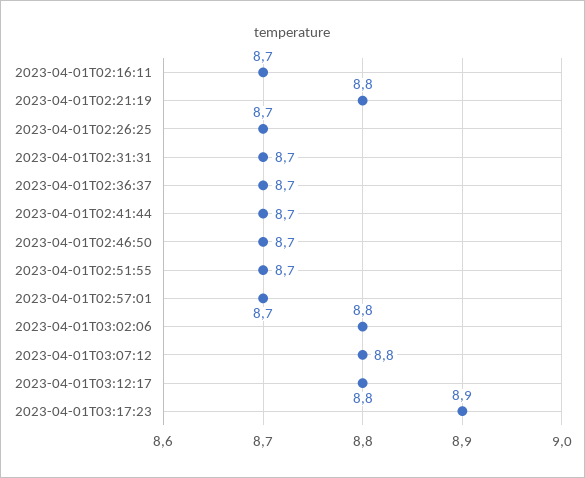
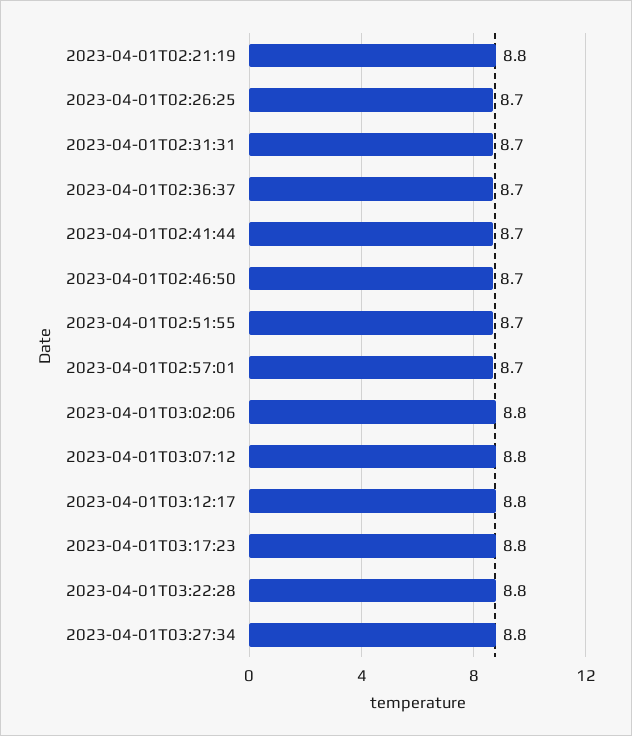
2023-04-01T02:16:11: 8.7 -> none
2023-04-01T03:17:23: 8.9 -> 8.8
2023-04-01T03:22:28: none -> 8.8
2023-04-01T03:27:34: none -> 8.8

